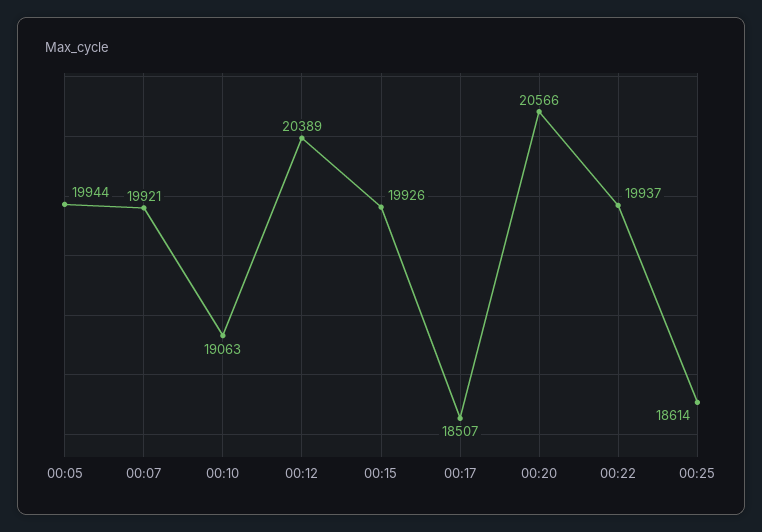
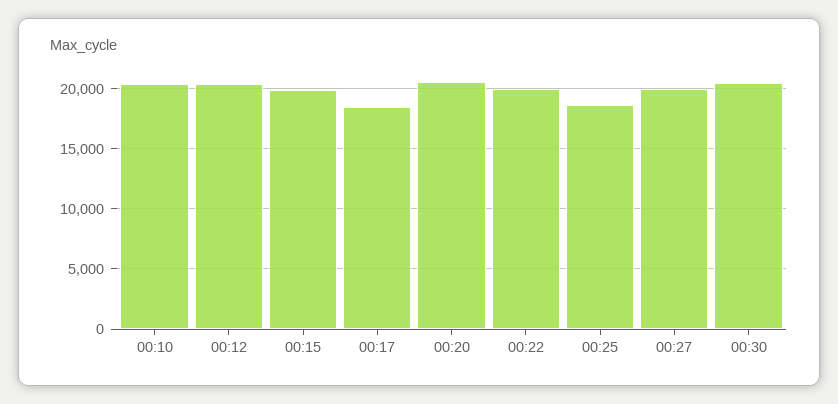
00:05: 19944 -> none
00:07: 19921 -> none
00:10: 19063 -> 20500
00:27: none -> 20000
00:30: none -> 20500

